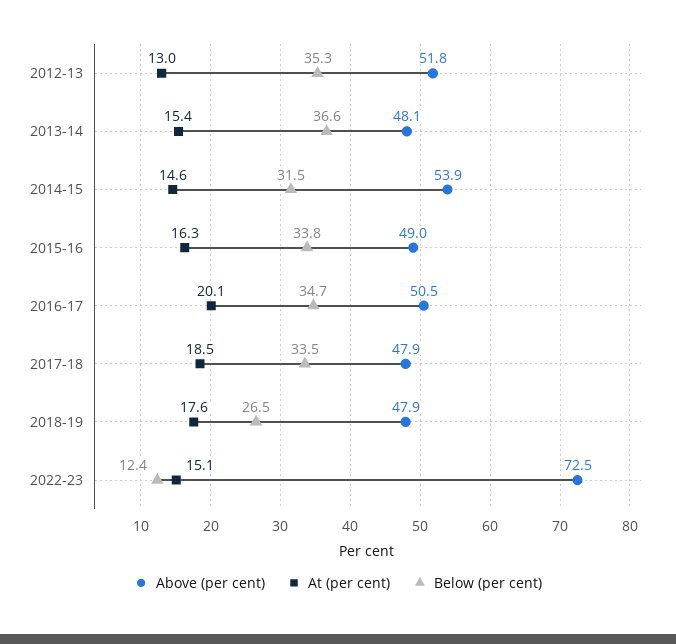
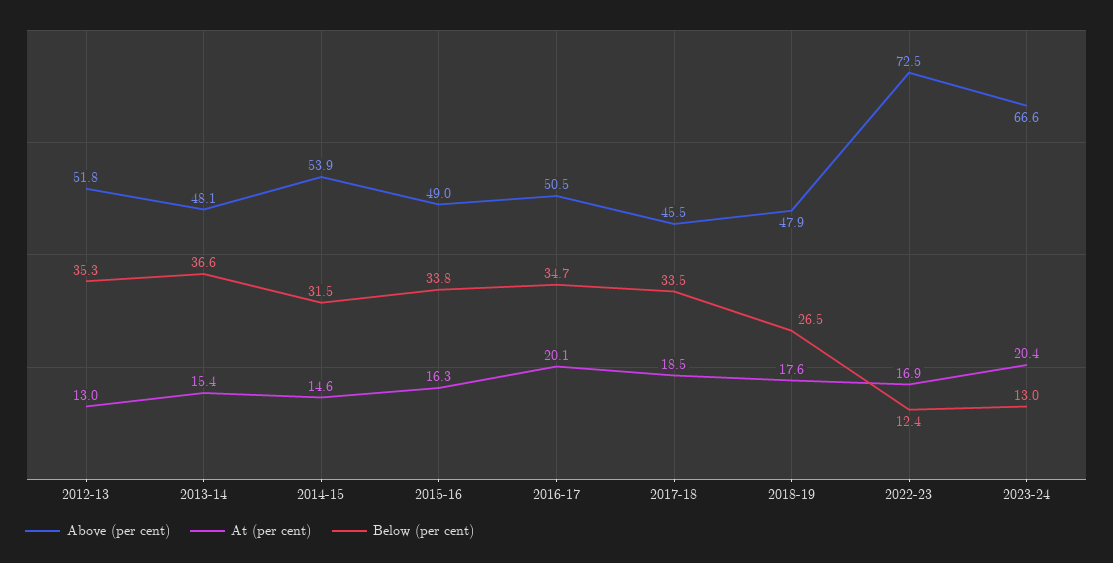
Above (per cent), 2017-18: 47.9 -> 45.5
At (per cent), 2022-23: 15.1 -> 16.9
Above (per cent), 2023-24: none -> 66.6
At (per cent), 2023-24: none -> 20.4
Below (per cent), 2023-24: none -> 13

